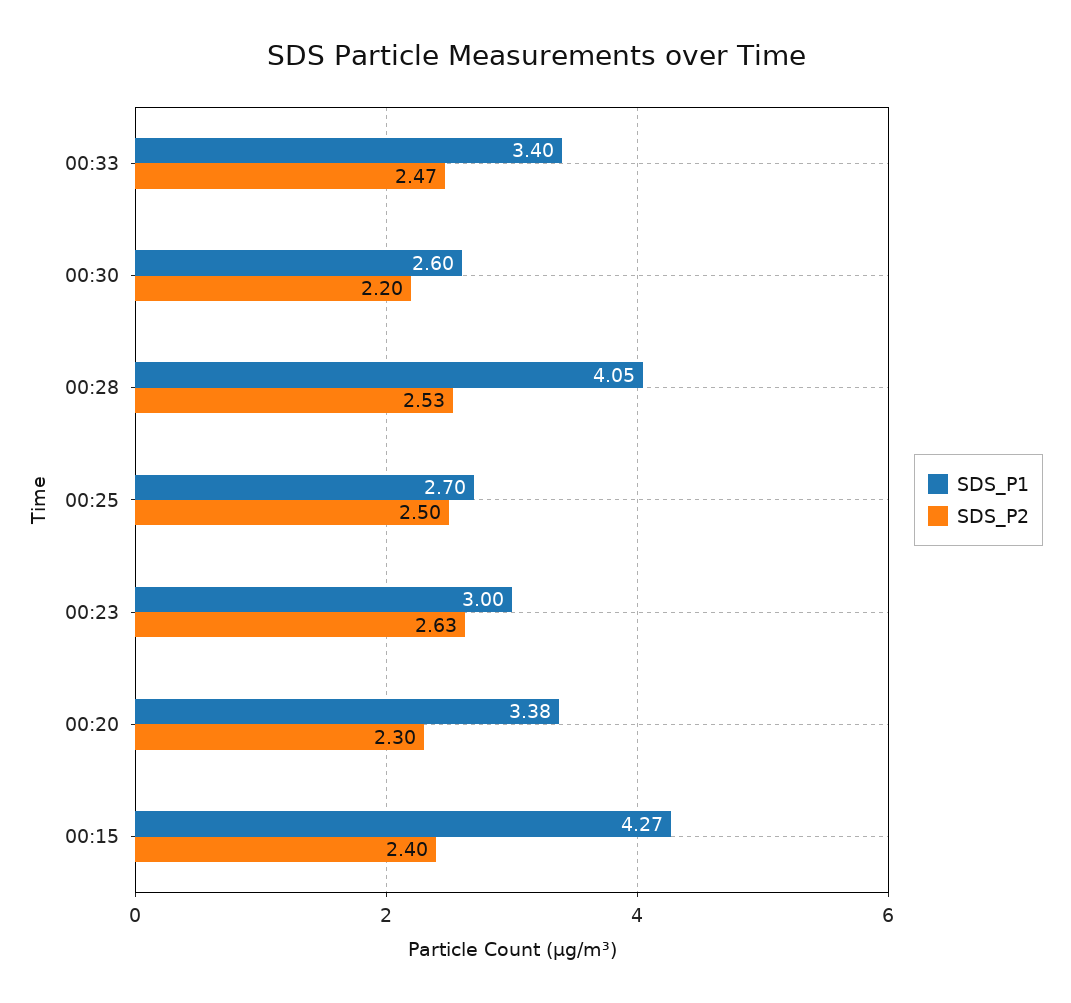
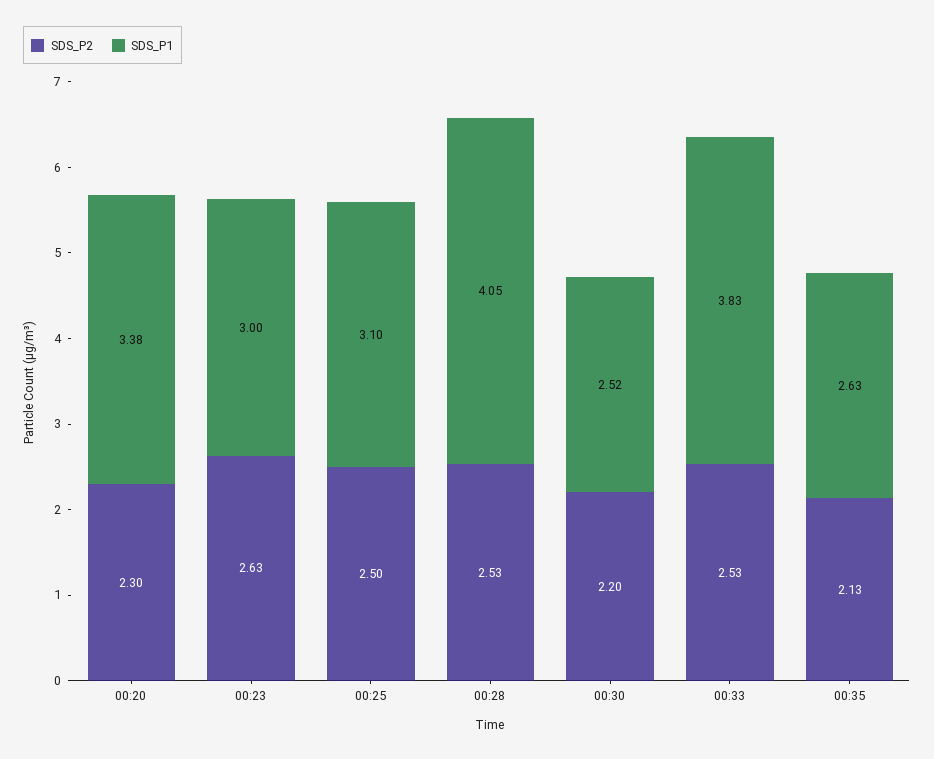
SDS_P1, 00:33: 3.4 -> 3.83
SDS_P2, 00:33: 2.47 -> 2.53
SDS_P1, 00:30: 2.6 -> 2.52
SDS_P1, 00:25: 2.7 -> 3.1
SDS_P1, 00:15: 4.27 -> none
SDS_P2, 00:15: 2.4 -> none
SDS_P2, 00:35: none -> 2.13
SDS_P1, 00:35: none -> 2.63

